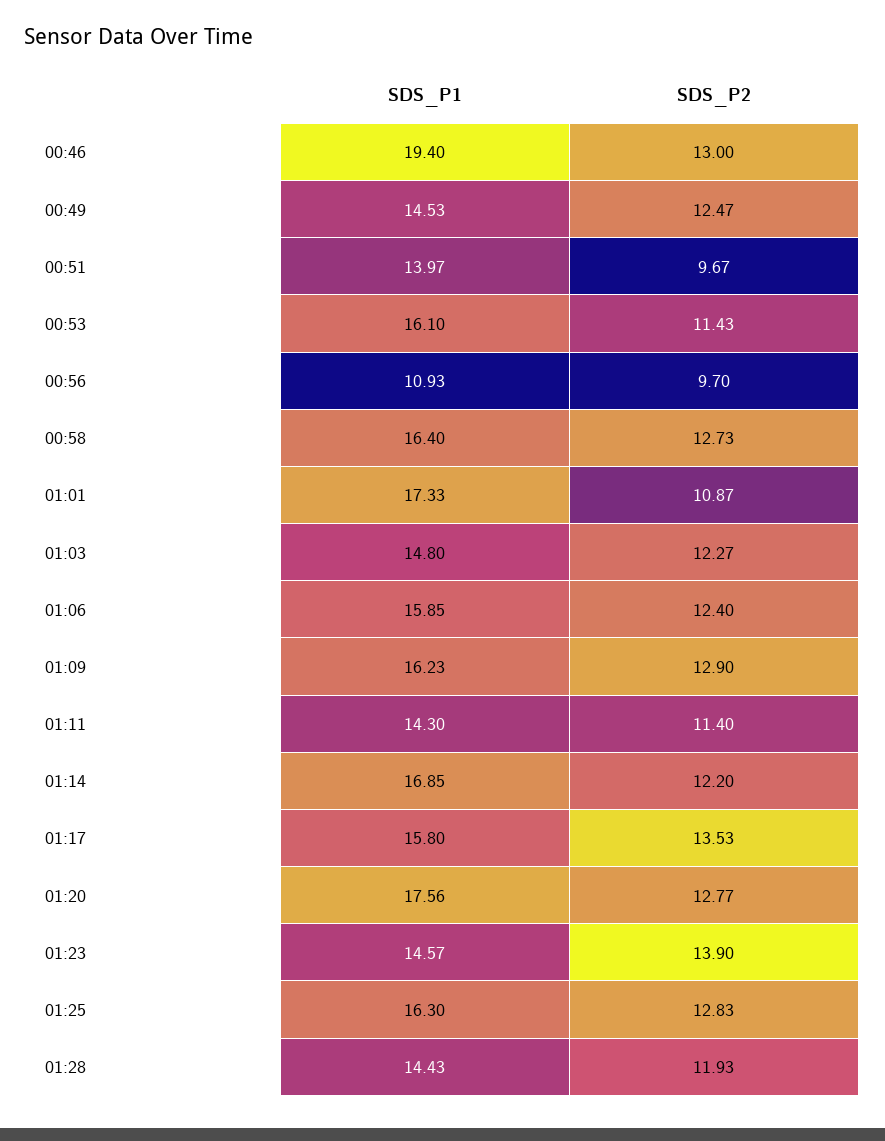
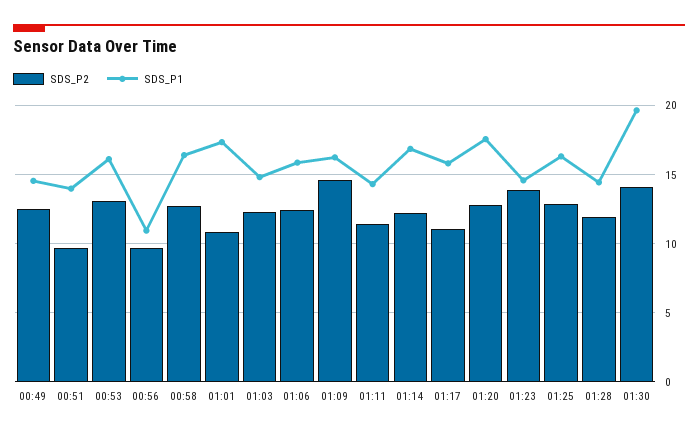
SDS_P1, 00:46: 19.4 -> none
SDS_P2, 00:46: 13 -> none
SDS_P2, 00:53: 11.43 -> 13
SDS_P2, 01:09: 12.9 -> 14.5
SDS_P2, 01:17: 13.53 -> 11
SDS_P2, 01:30: none -> 14
SDS_P1, 01:30: none -> 19.5

